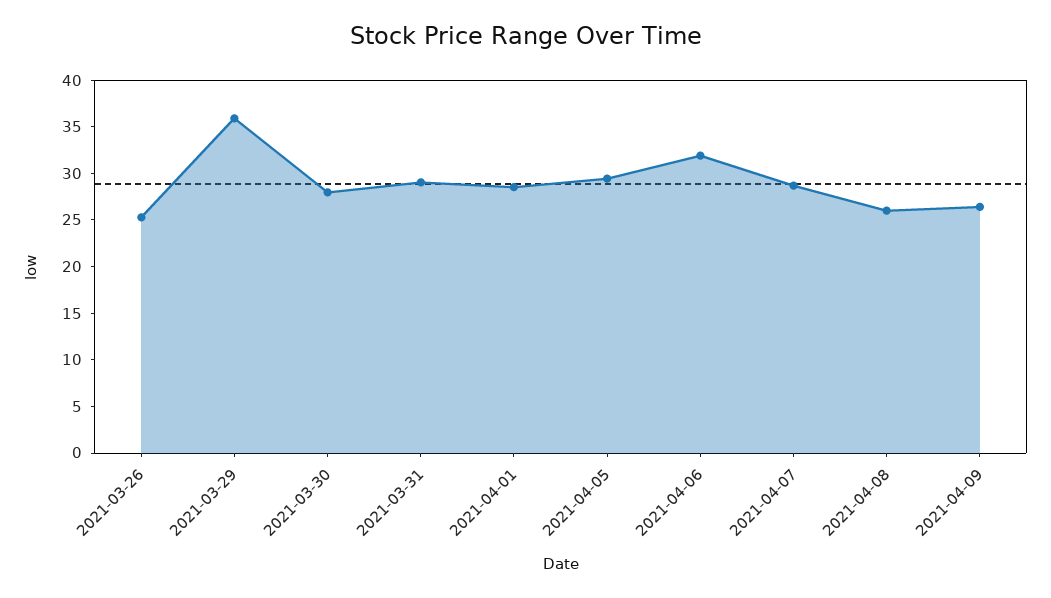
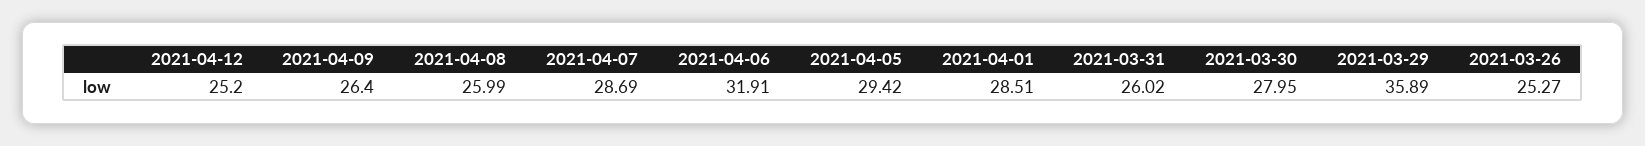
2021-03-31: 29 -> 26.02
2021-04-12: none -> 25.2

